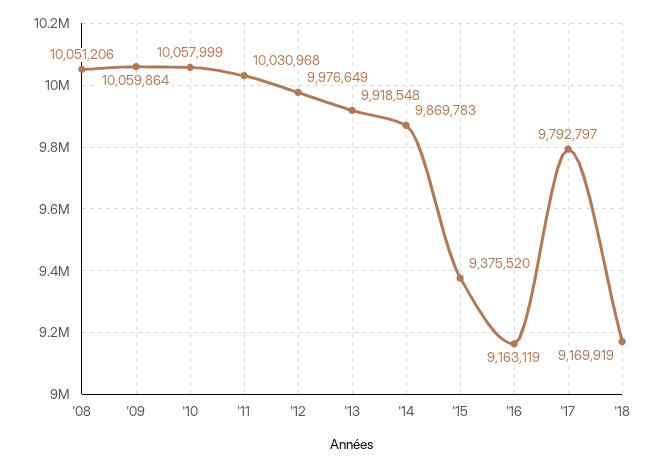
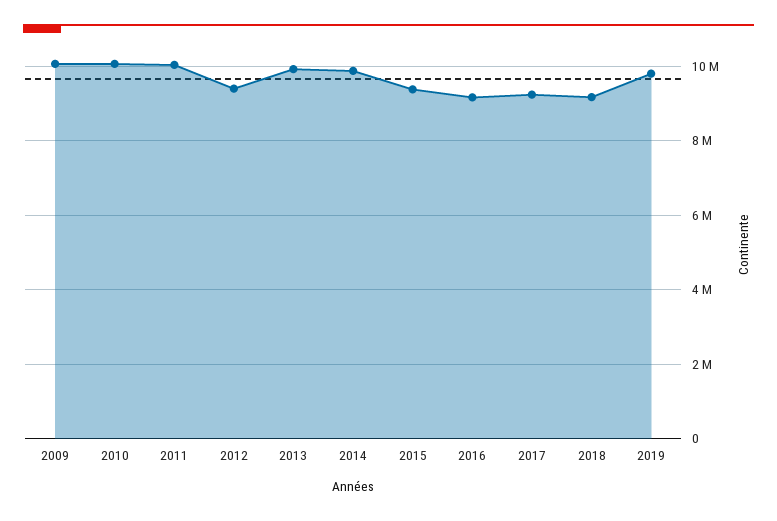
'08: 10051206 -> none
'12: 9976649 -> 9400000
'17: 9792797 -> 9200000
2019: none -> 9800000

